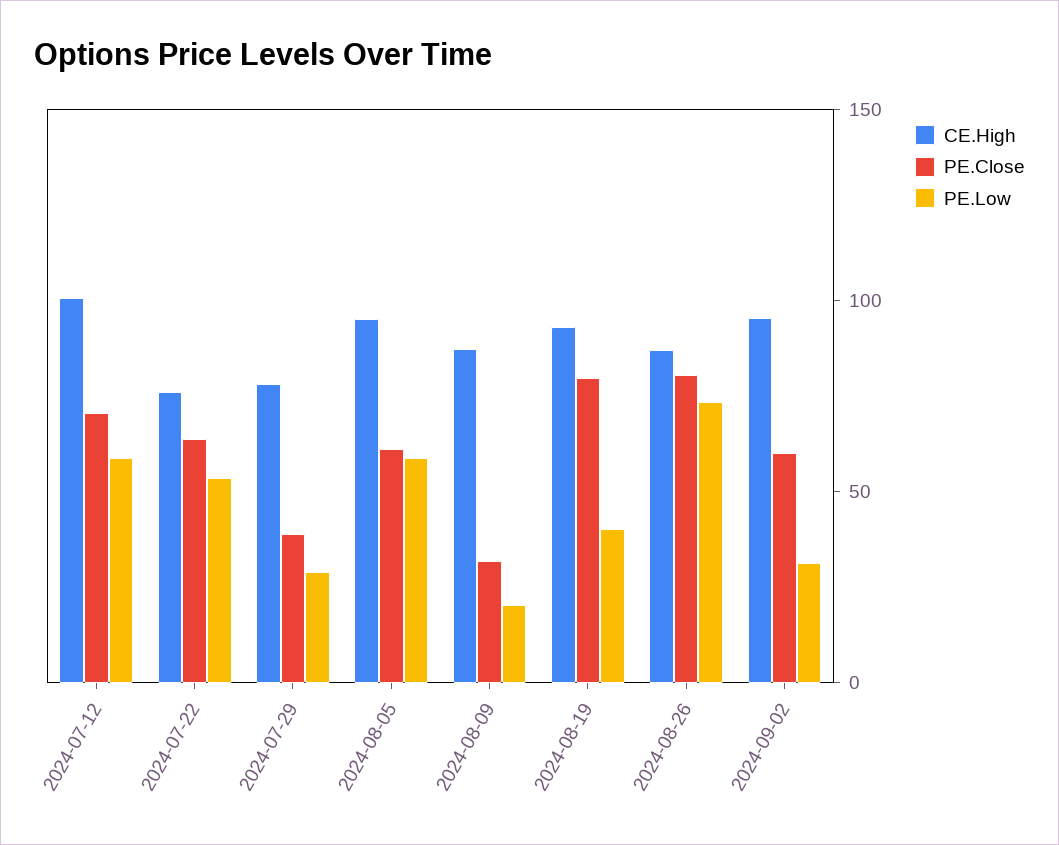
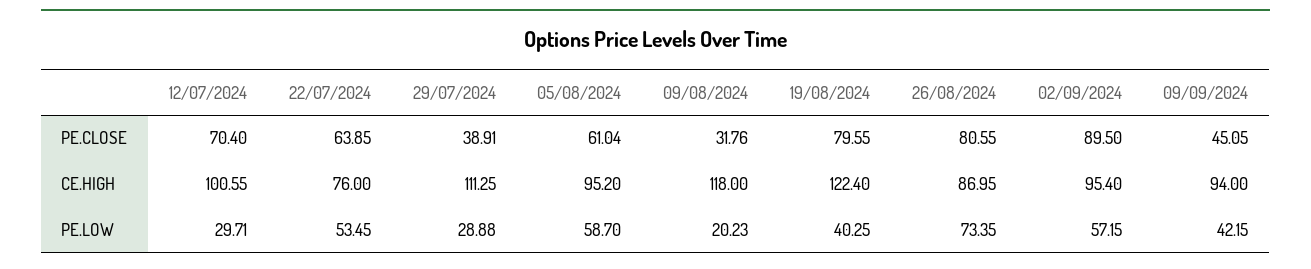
PE.Low, 2024-07-12: 60 -> 29.71
CE.High, 2024-07-29: 80 -> 111.25
CE.High, 2024-08-09: 90 -> 118
CE.High, 2024-08-19: 90 -> 122.4
PE.Close, 2024-09-02: 60 -> 89.5
PE.Low, 2024-09-02: 30 -> 57.15
PE.Close, 09/09/2024: none -> 45.05
CE.High, 09/09/2024: none -> 94
PE.Low, 09/09/2024: none -> 42.15

